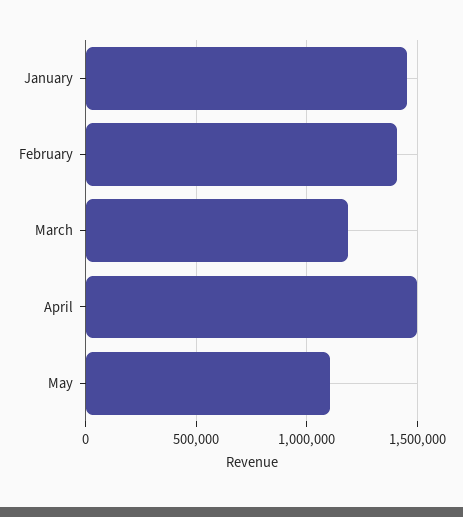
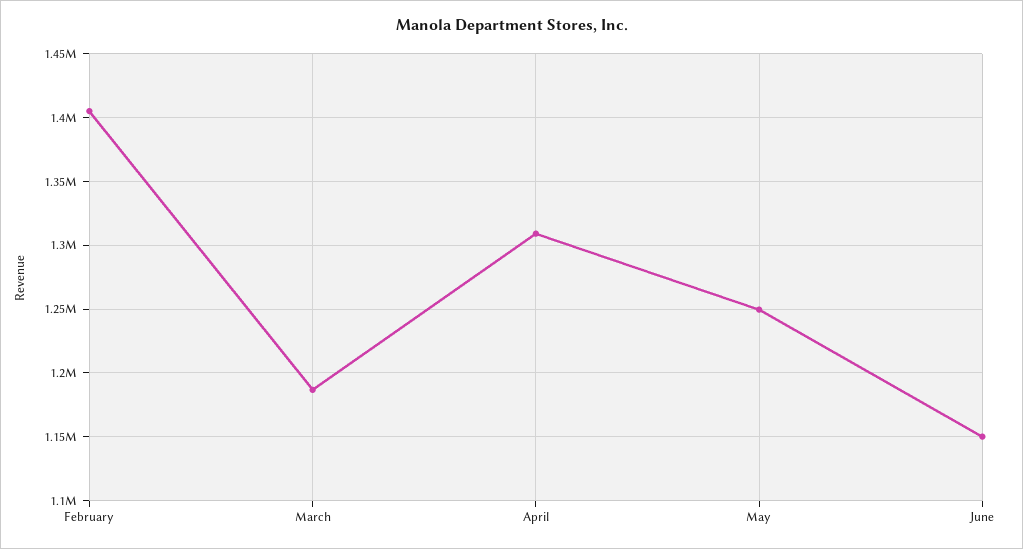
January: 1450000 -> none
April: 1500000 -> 1310000
May: 1100000 -> 1250000
June: none -> 1150000

